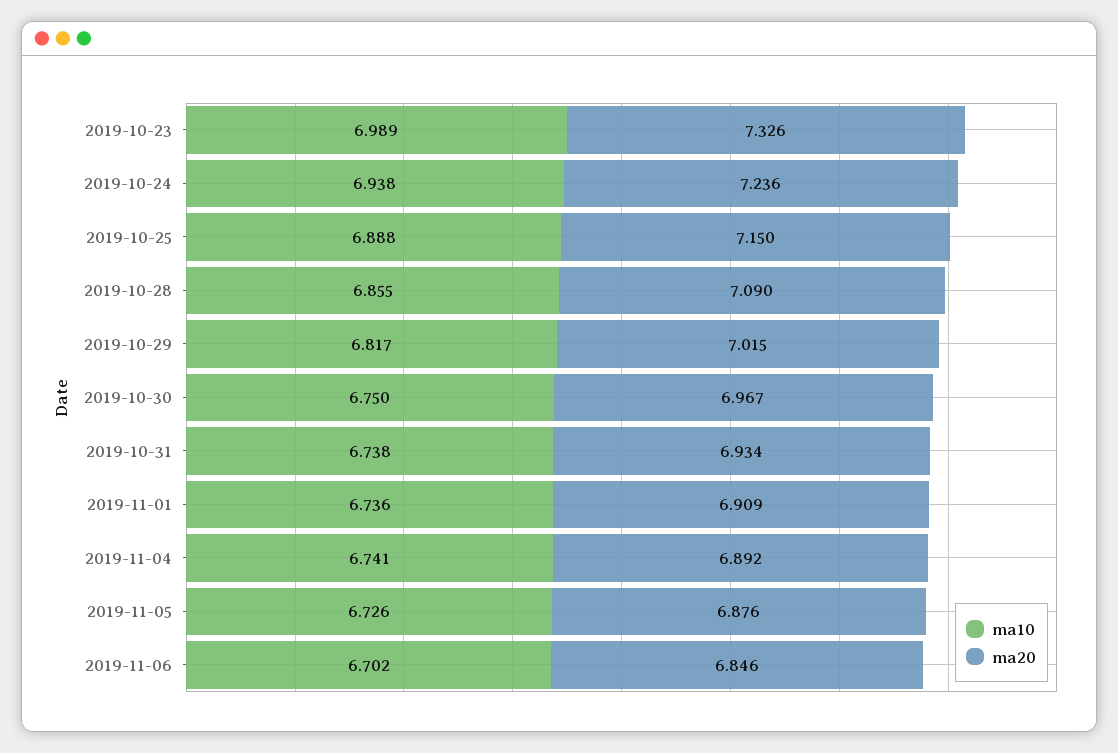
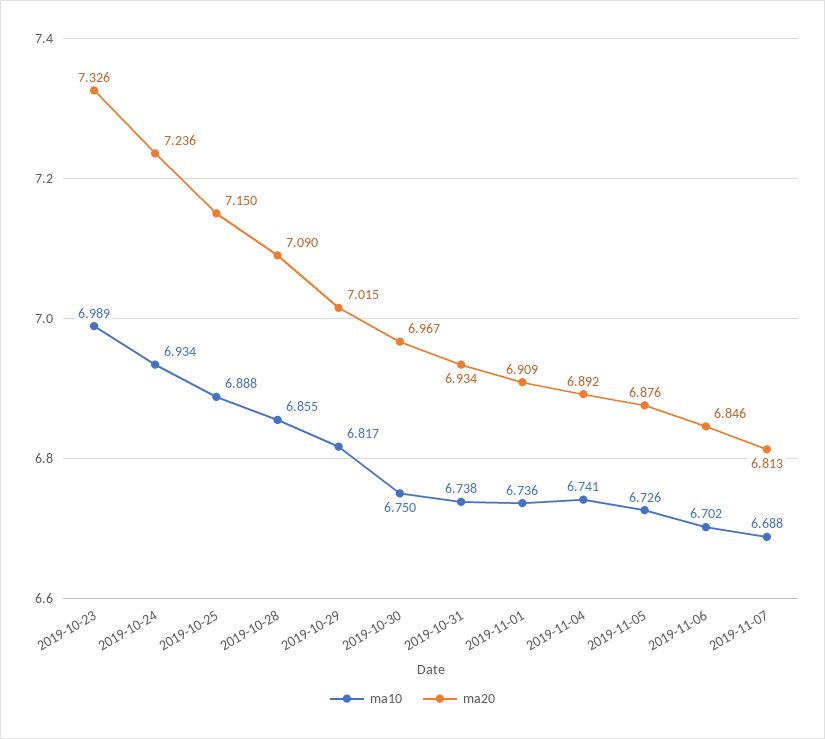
ma10, 2019-10-24: 6.938 -> 6.934
ma10, 2019-11-07: none -> 6.688
ma20, 2019-11-07: none -> 6.813

